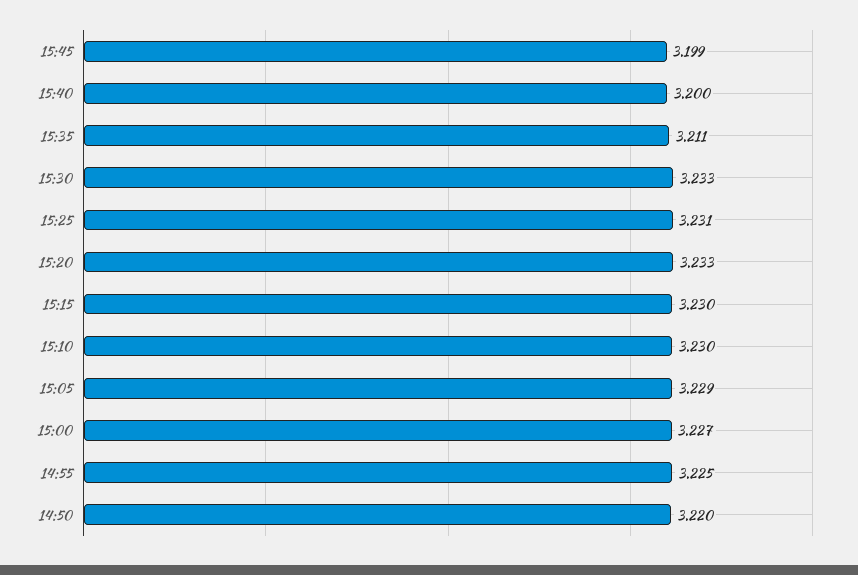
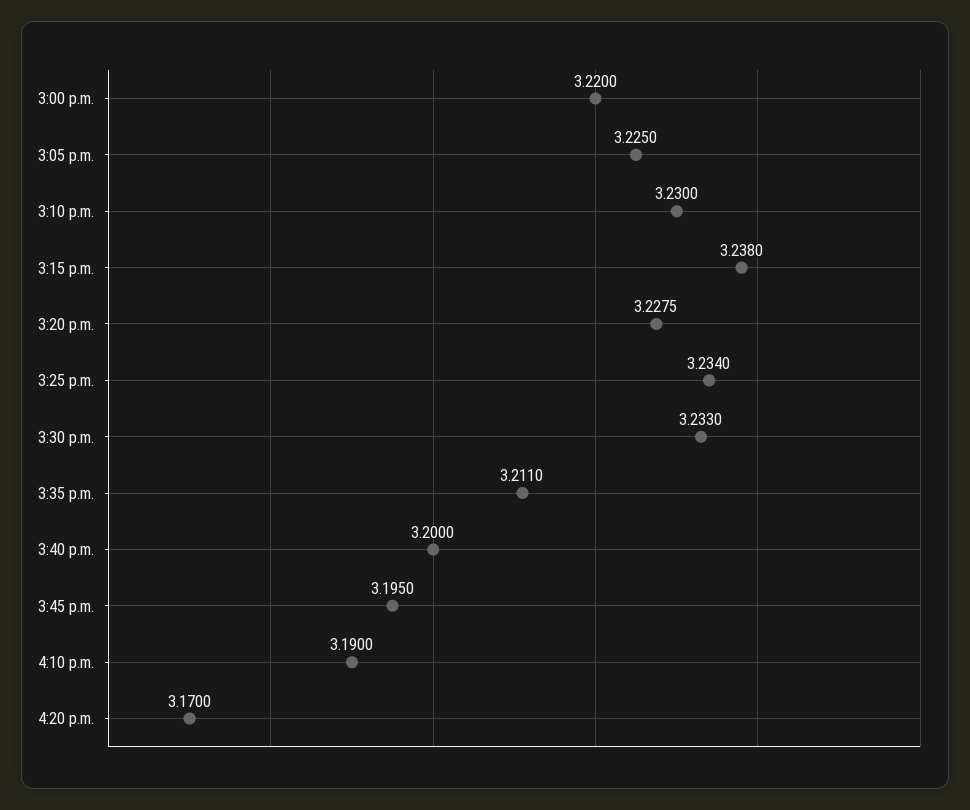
15:45: 3.199 -> 3.195
15:25: 3.231 -> 3.234
15:20: 3.233 -> 3.2275
15:15: 3.23 -> 3.238
15:05: 3.229 -> 3.225
15:00: 3.227 -> 3.22
14:55: 3.225 -> none
14:50: 3.22 -> none
4:10 p.m.: none -> 3.19
4:20 p.m.: none -> 3.17

